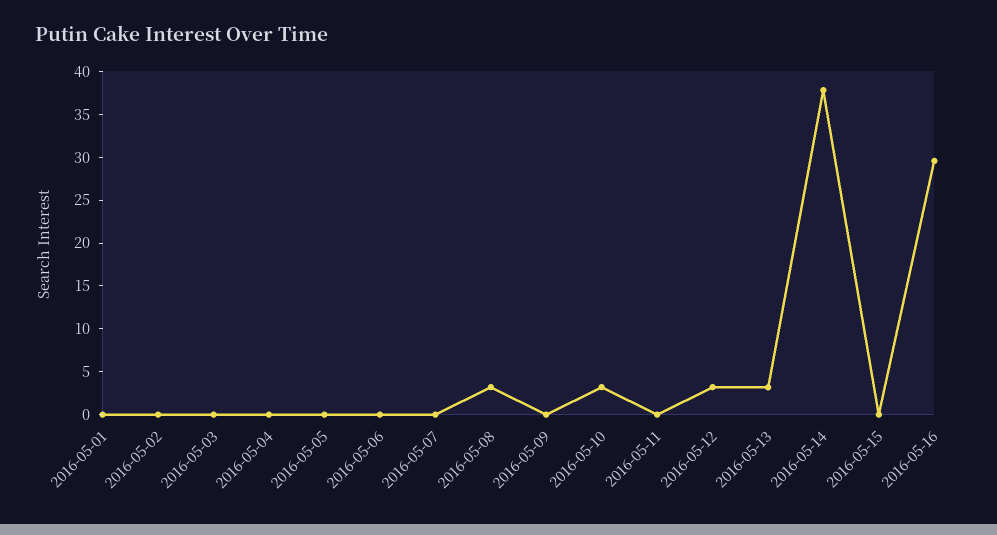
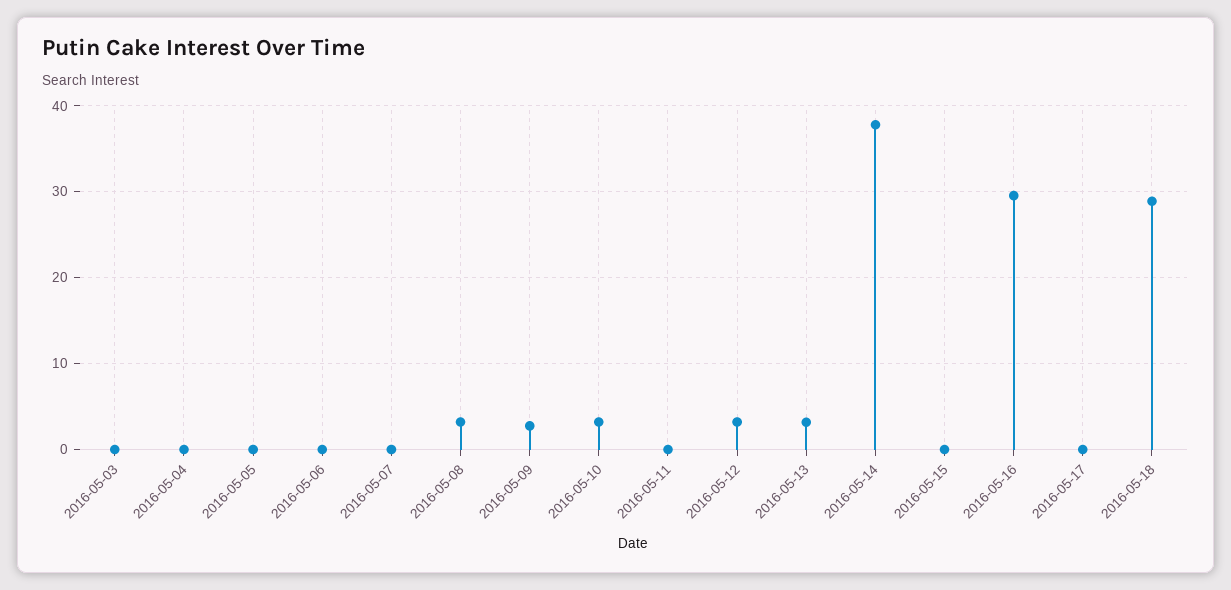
2016-05-01: 0 -> none
2016-05-02: 0 -> none
2016-05-09: 0 -> 3
2016-05-17: none -> 0
2016-05-18: none -> 29

